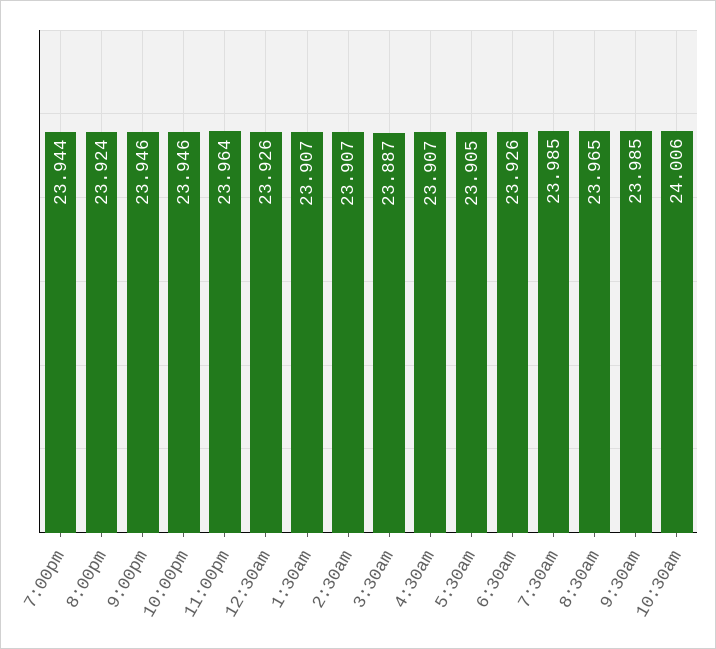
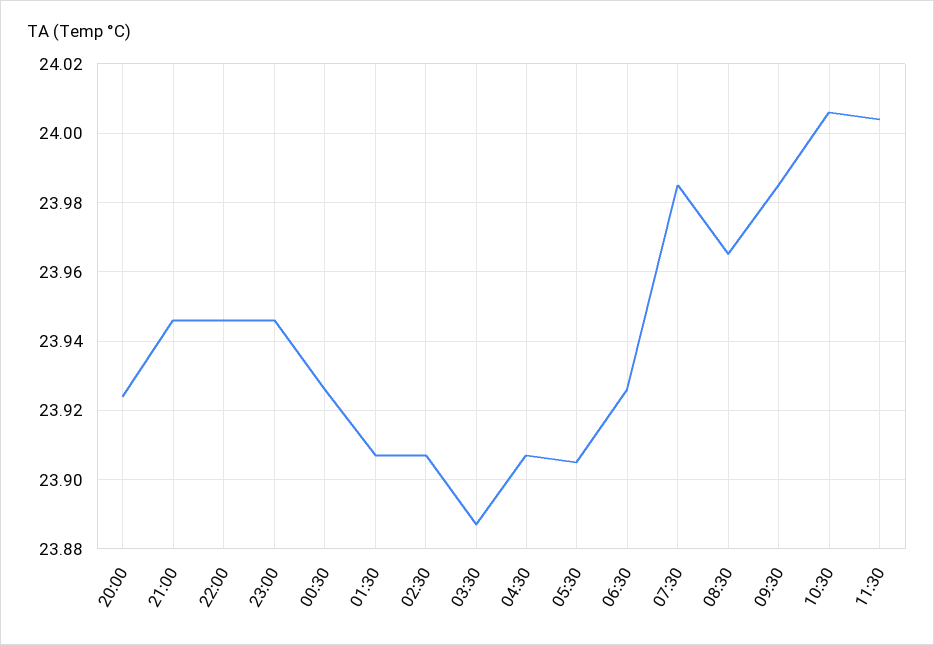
7:00pm: 23.944 -> none
11:00pm: 23.964 -> 23.945
11:30: none -> 24.005

